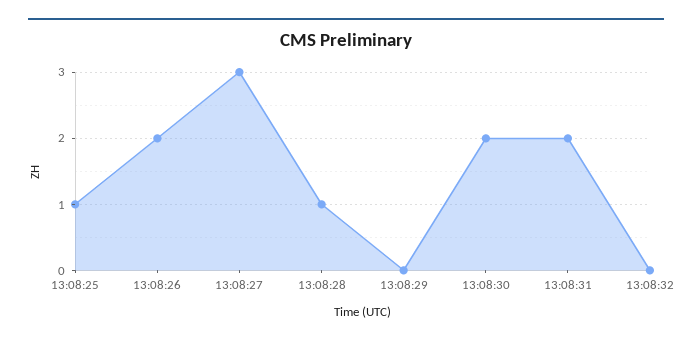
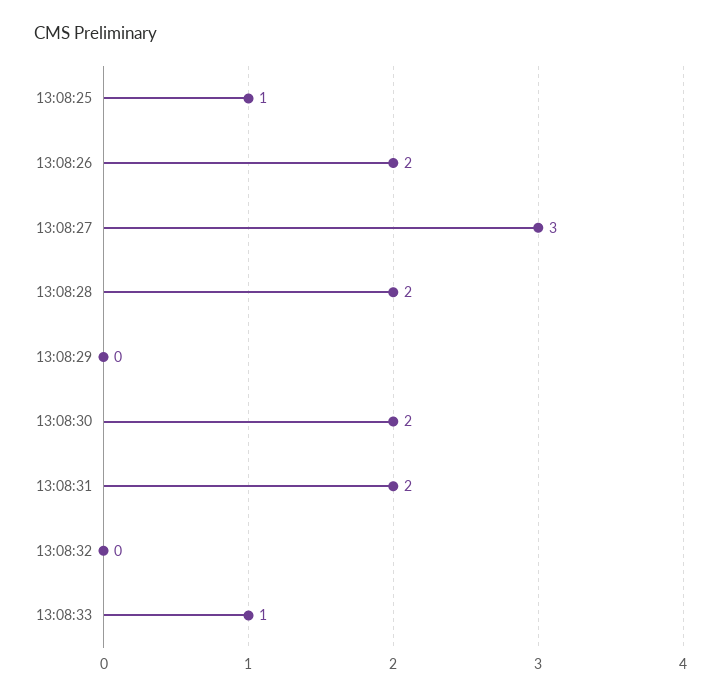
13:08:28: 1 -> 2
13:08:33: none -> 1

